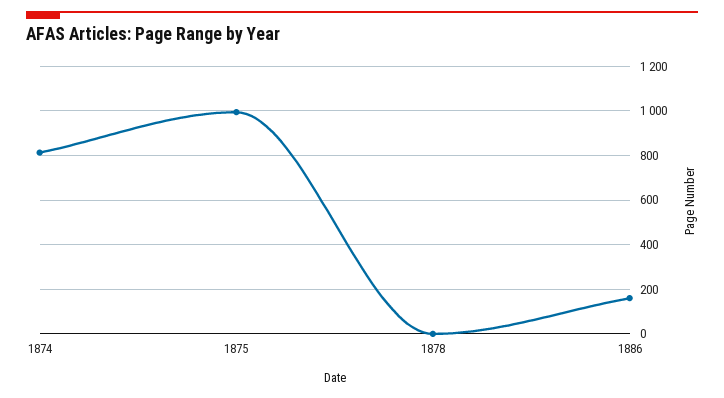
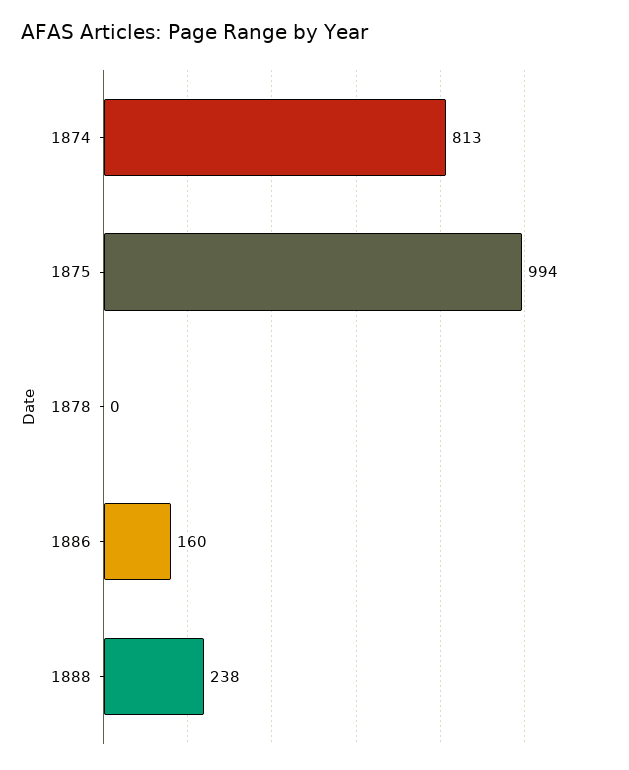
1888: none -> 238

